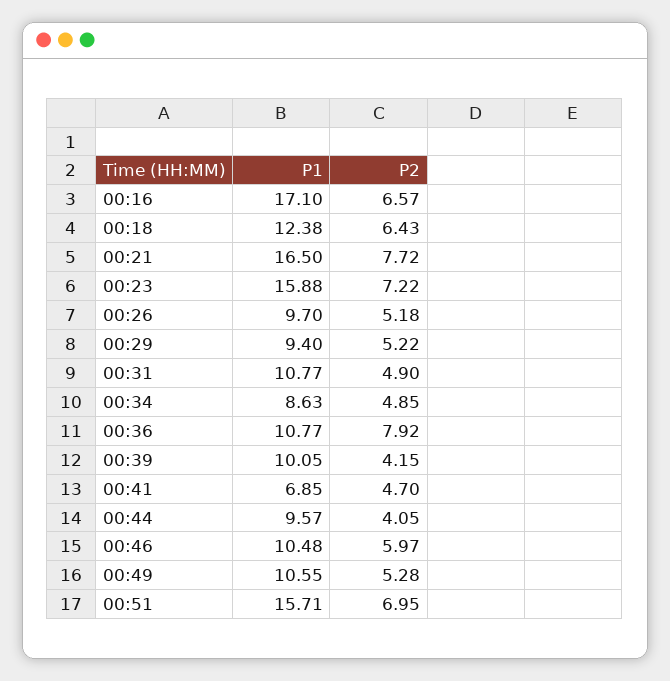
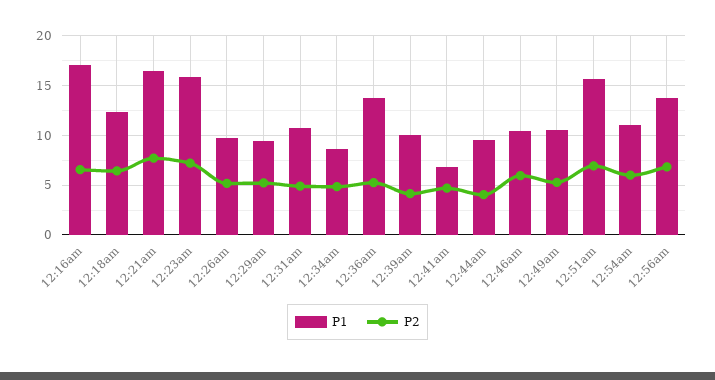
P1, 00:36: 10.77 -> 14
P2, 00:36: 7.92 -> 5
P1, 12:54am: none -> 11
P2, 12:54am: none -> 6
P1, 12:56am: none -> 14
P2, 12:56am: none -> 7

